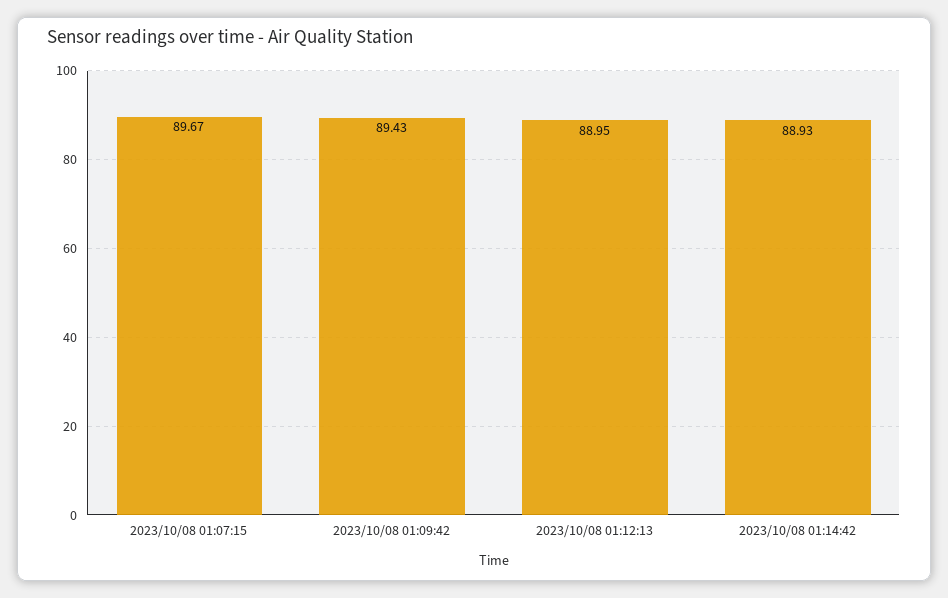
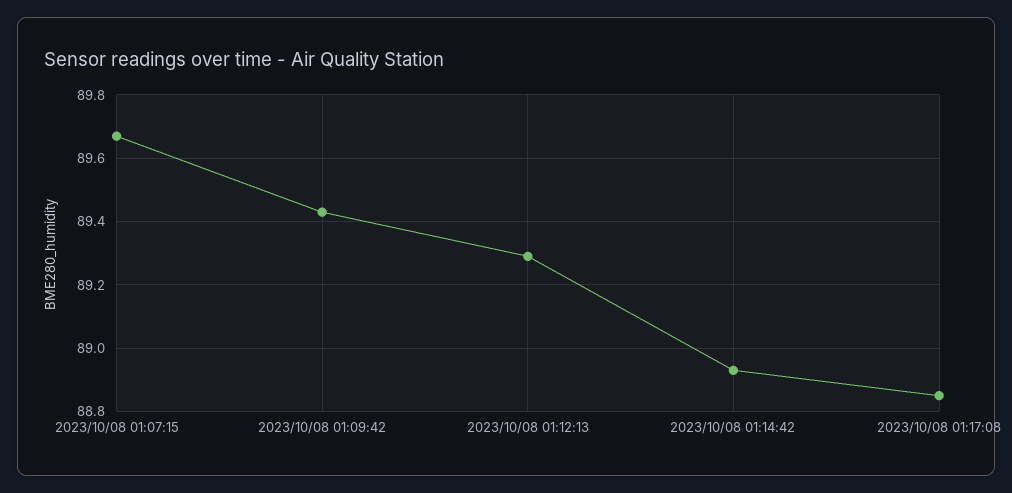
2023/10/08 01:12:13: 88.95 -> 89.3
2023/10/08 01:17:08: none -> 88.85

